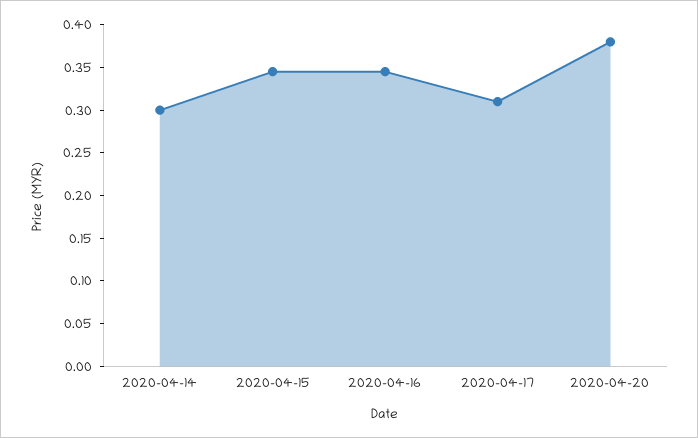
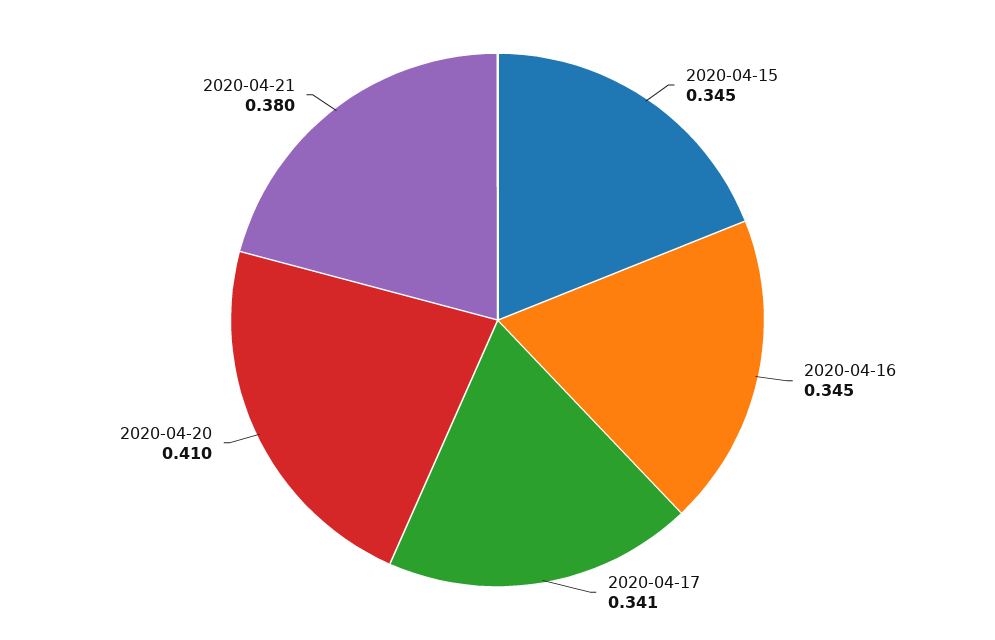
2020-04-14: 0.3 -> none
2020-04-17: 0.31 -> 0.341
2020-04-20: 0.38 -> 0.41
2020-04-21: none -> 0.38

